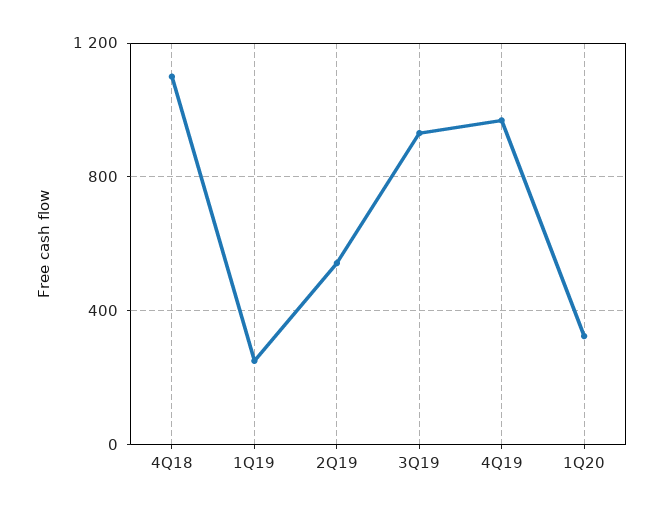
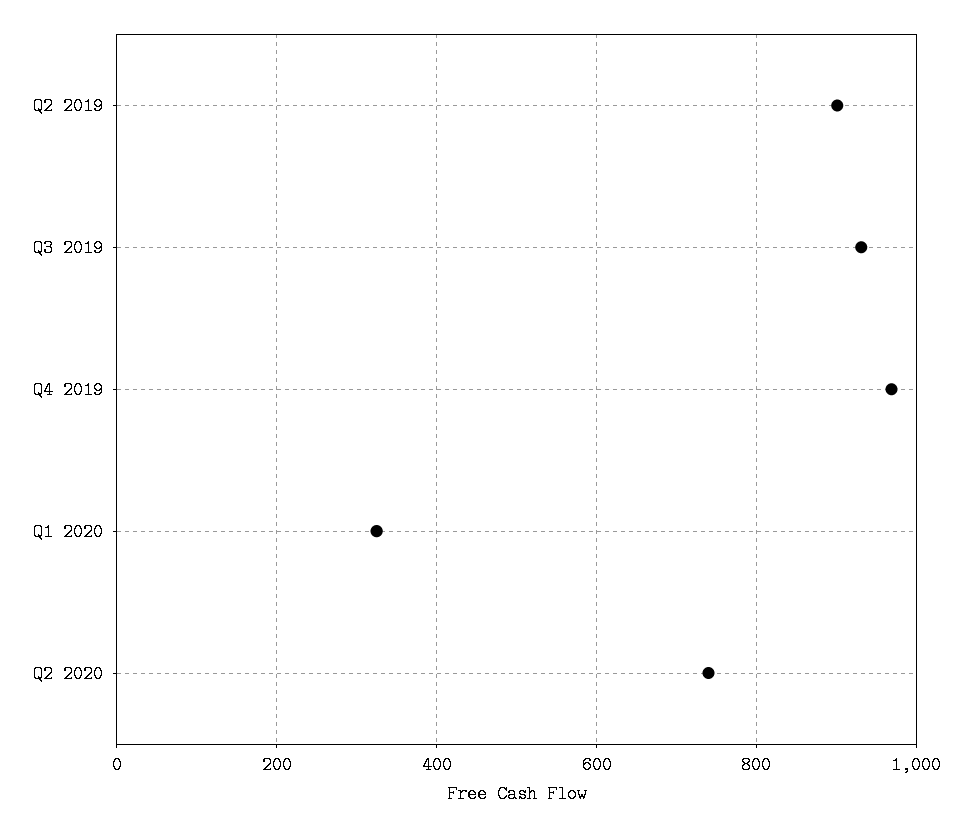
4Q18: 1100 -> none
1Q19: 250 -> none
2Q19: 550 -> 900
Q2 2020: none -> 740

